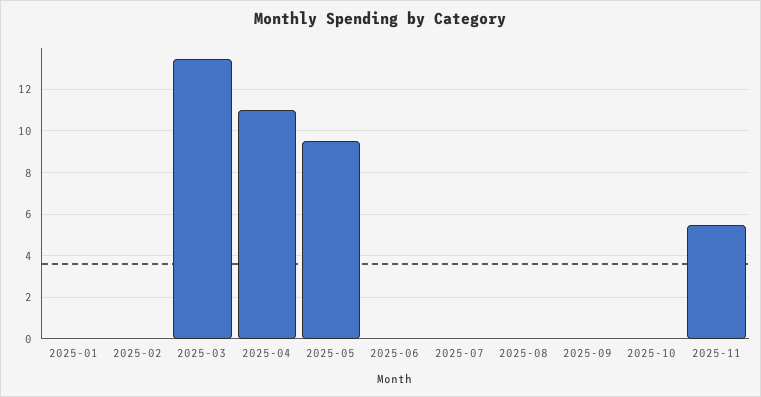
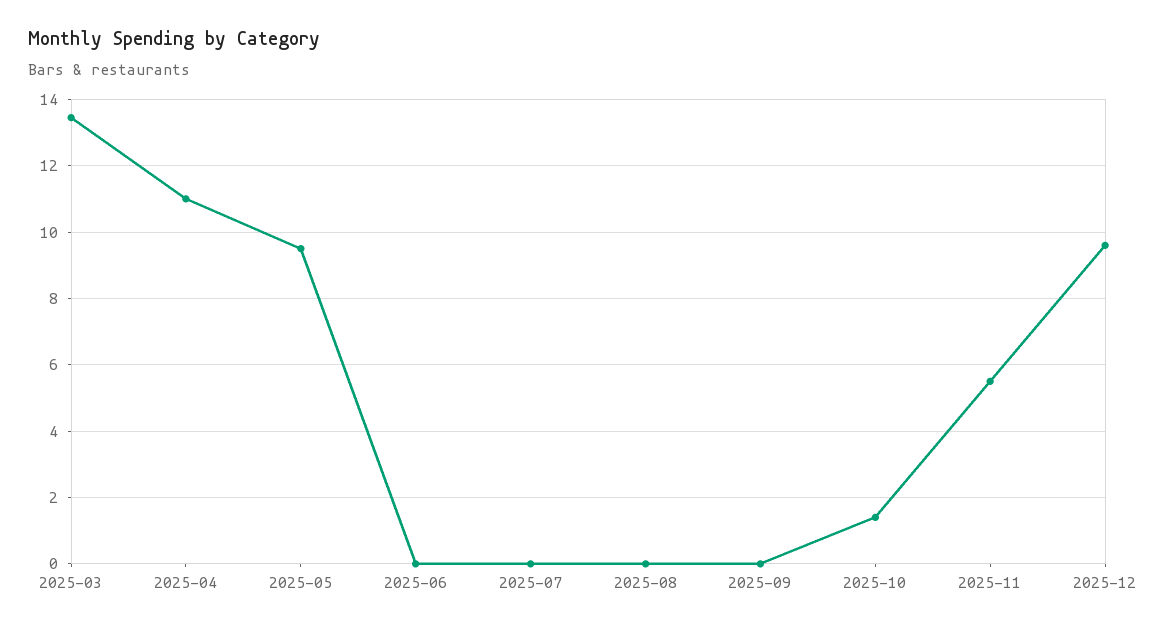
2025-01: 0 -> none
2025-02: 0 -> none
2025-10: 0 -> 1.4
2025-12: none -> 9.6

